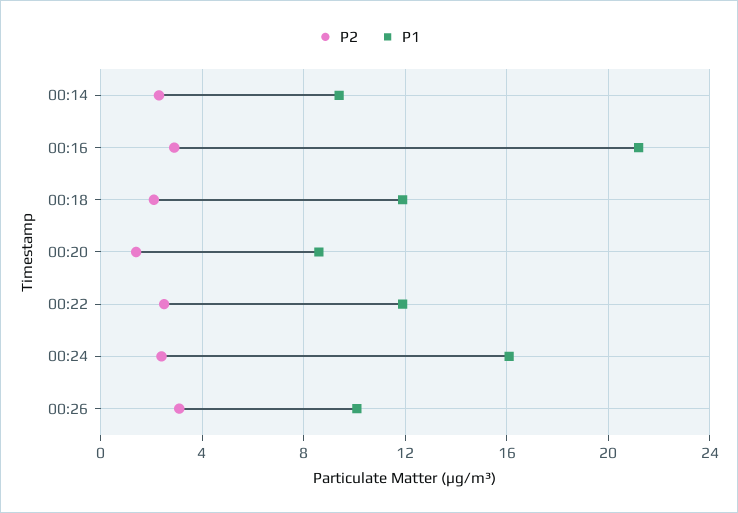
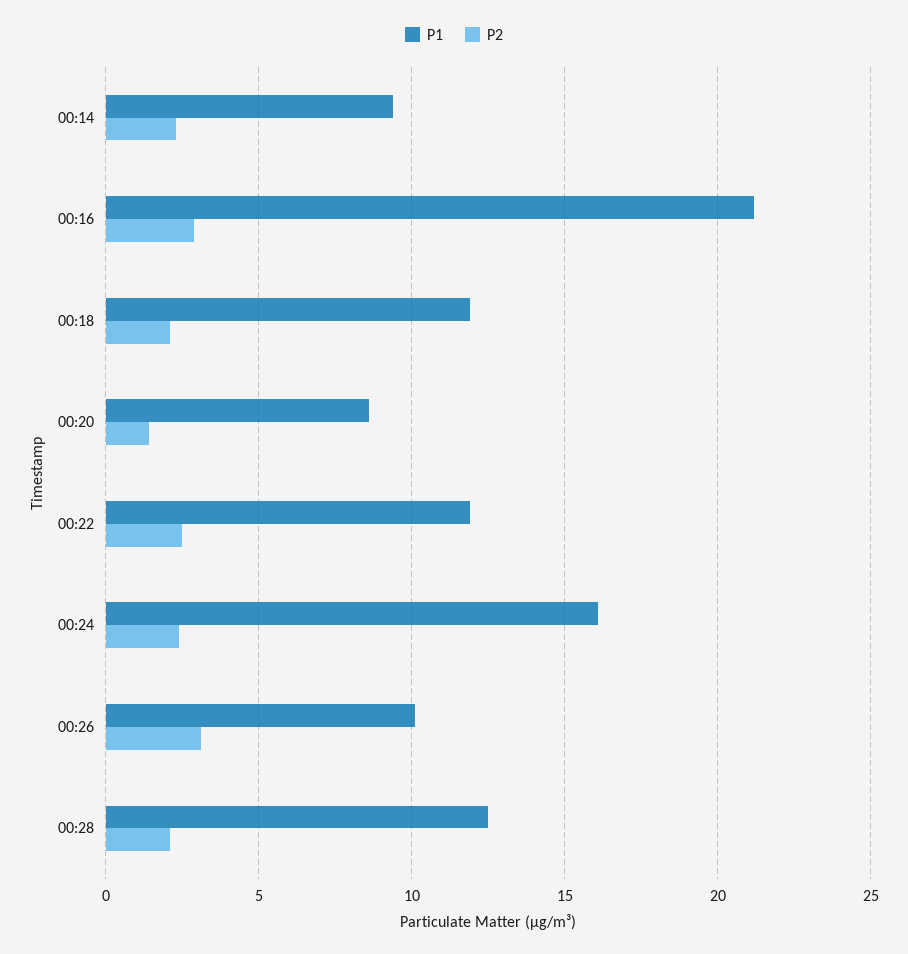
P1, 00:28: none -> 12.5
P2, 00:28: none -> 2

